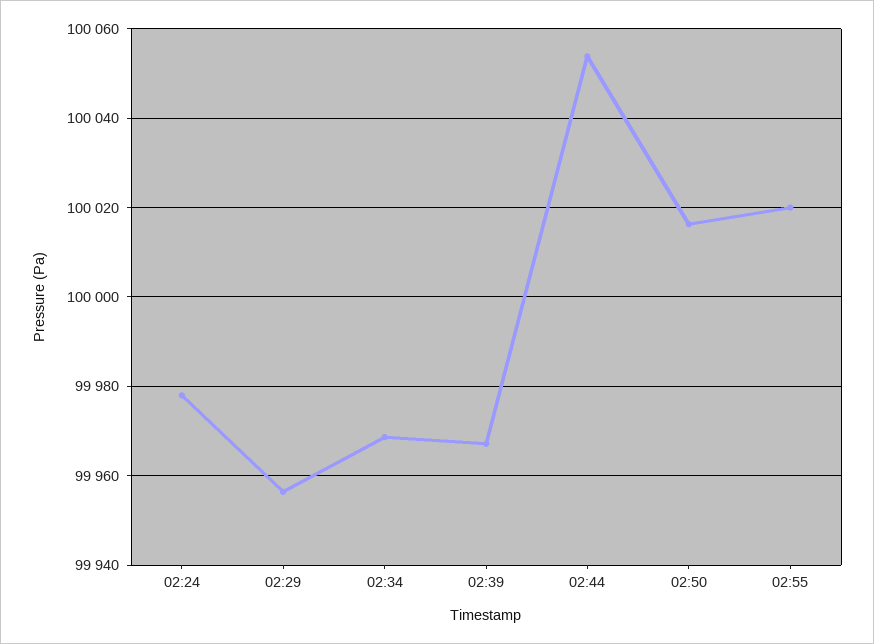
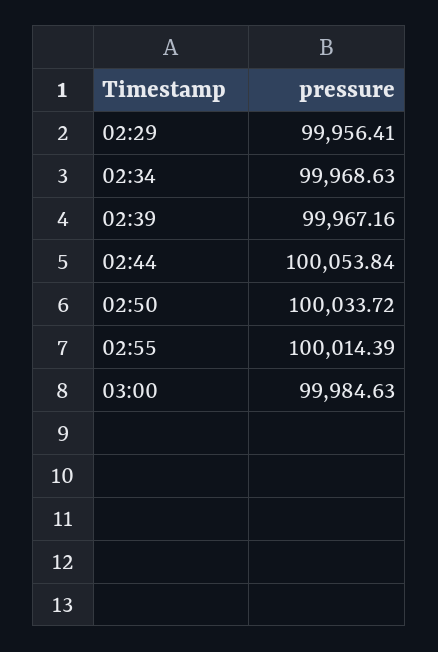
02:24: 99978 -> none
02:50: 100016 -> 100033.72
02:55: 100020 -> 100014.39
03:00: none -> 99984.63

